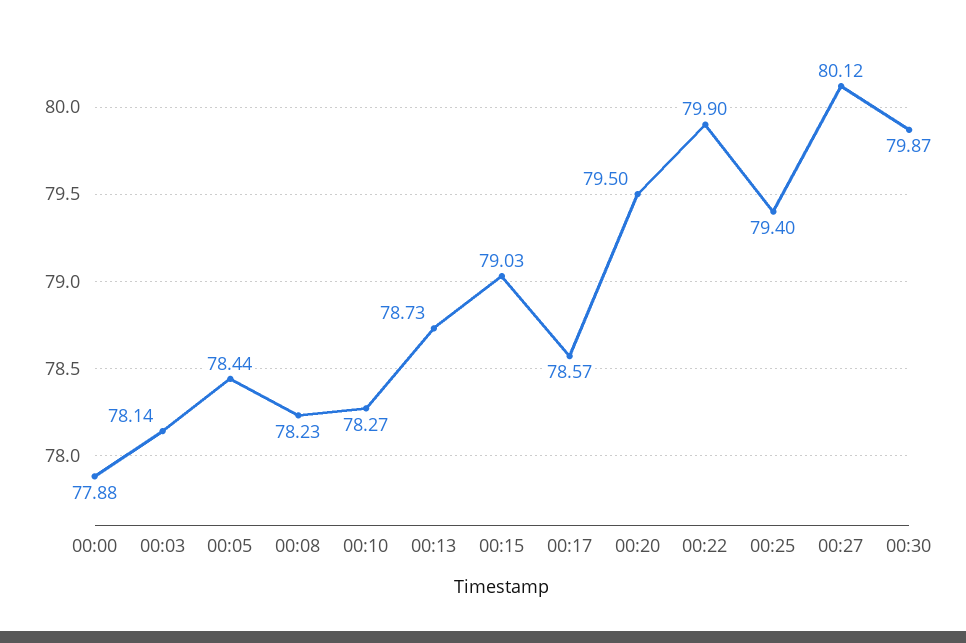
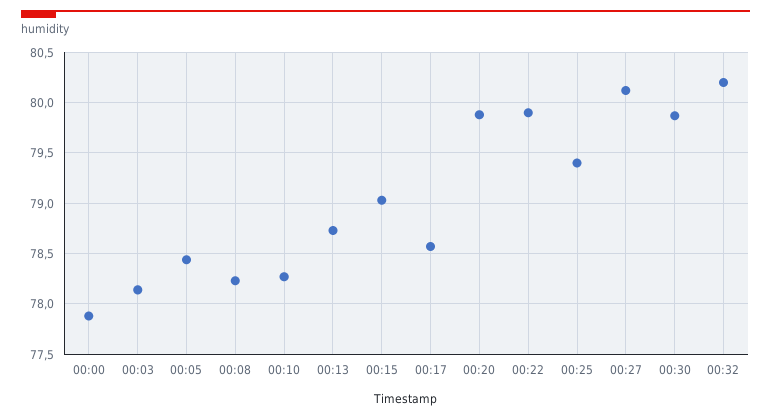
00:20: 79.5 -> 79.9
00:32: none -> 80.2

